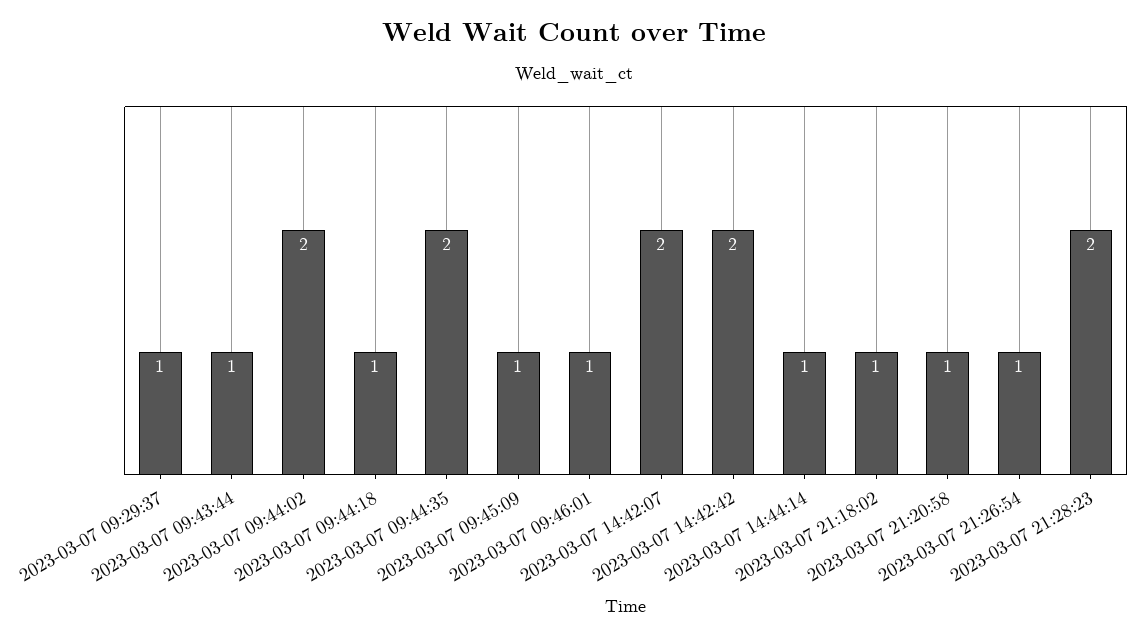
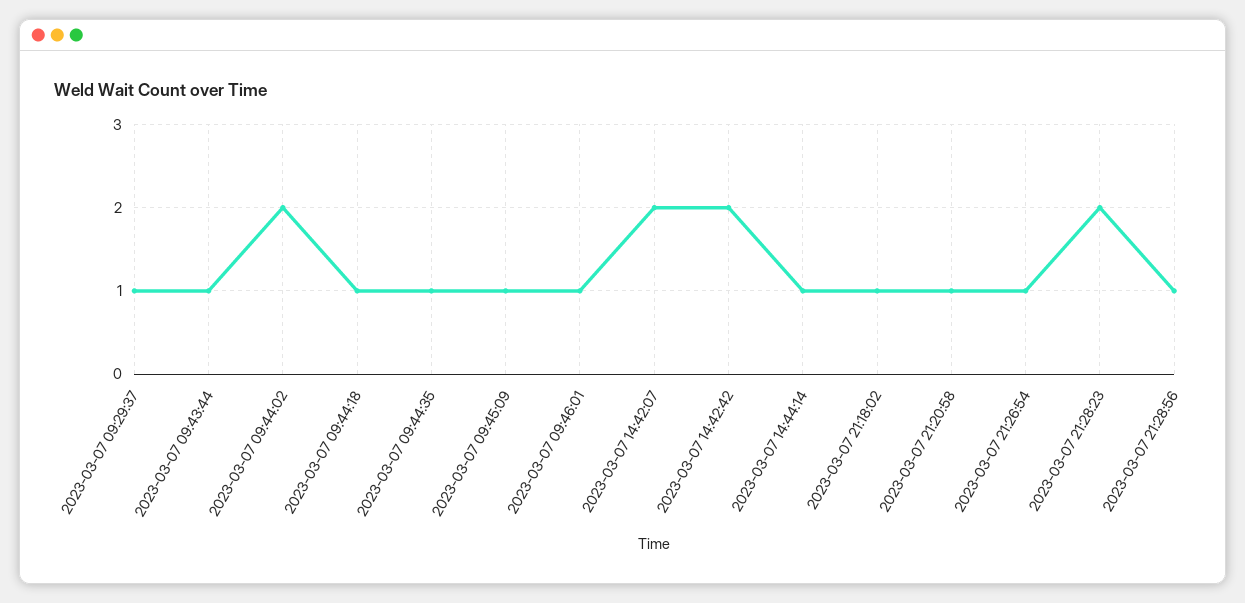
2023-03-07 09:44:35: 2 -> 1
2023-03-07 21:28:56: none -> 1

